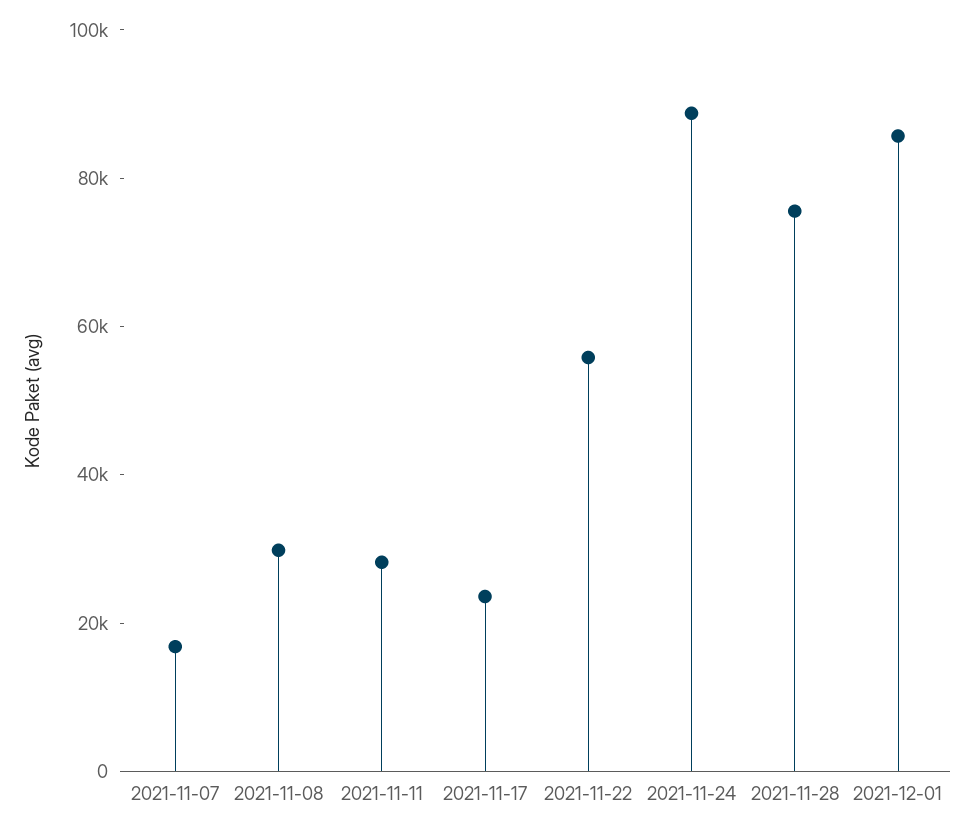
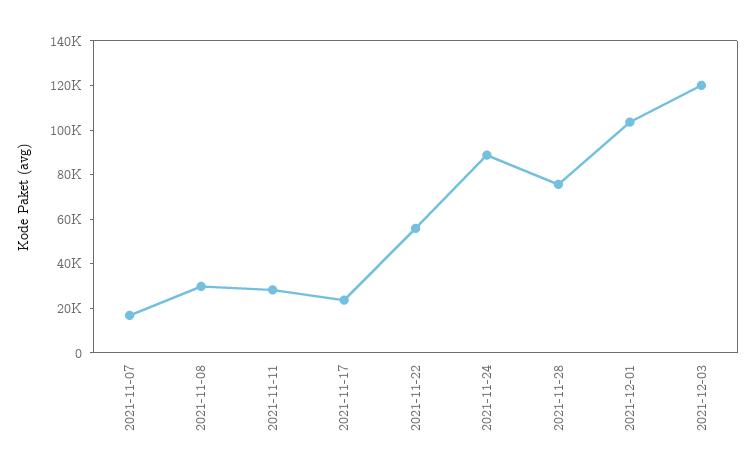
2021-12-01: 85000 -> 105000
2021-12-03: none -> 120000

